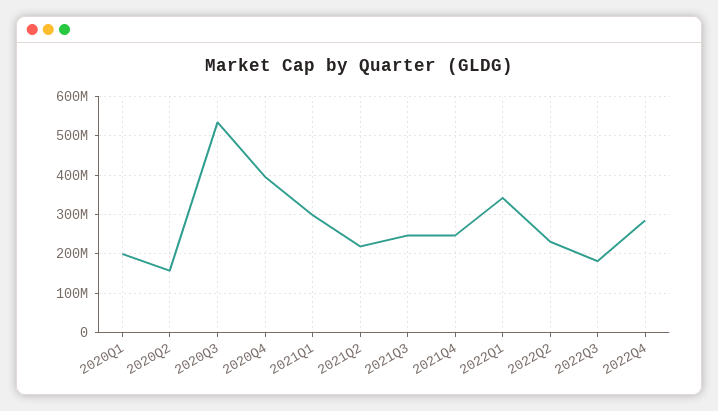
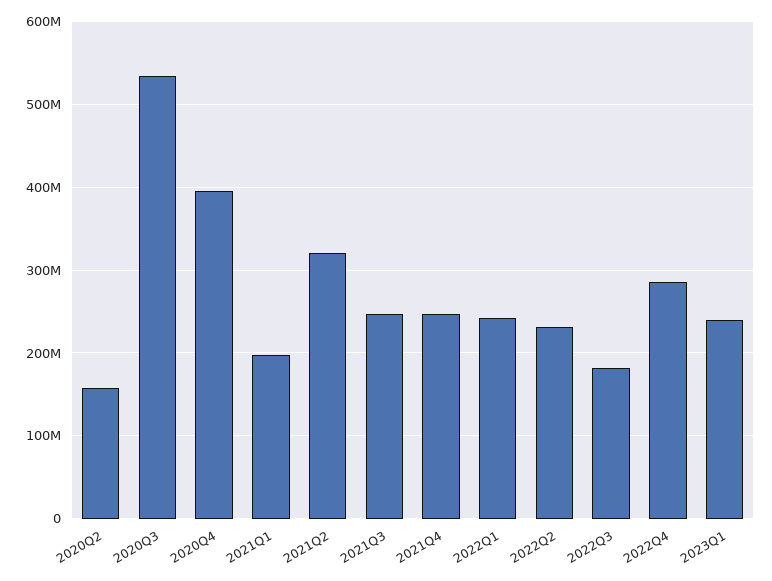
2020Q1: 200000000 -> none
2021Q1: 300000000 -> 200000000
2021Q2: 220000000 -> 320000000
2022Q1: 340000000 -> 240000000
2023Q1: none -> 240000000

